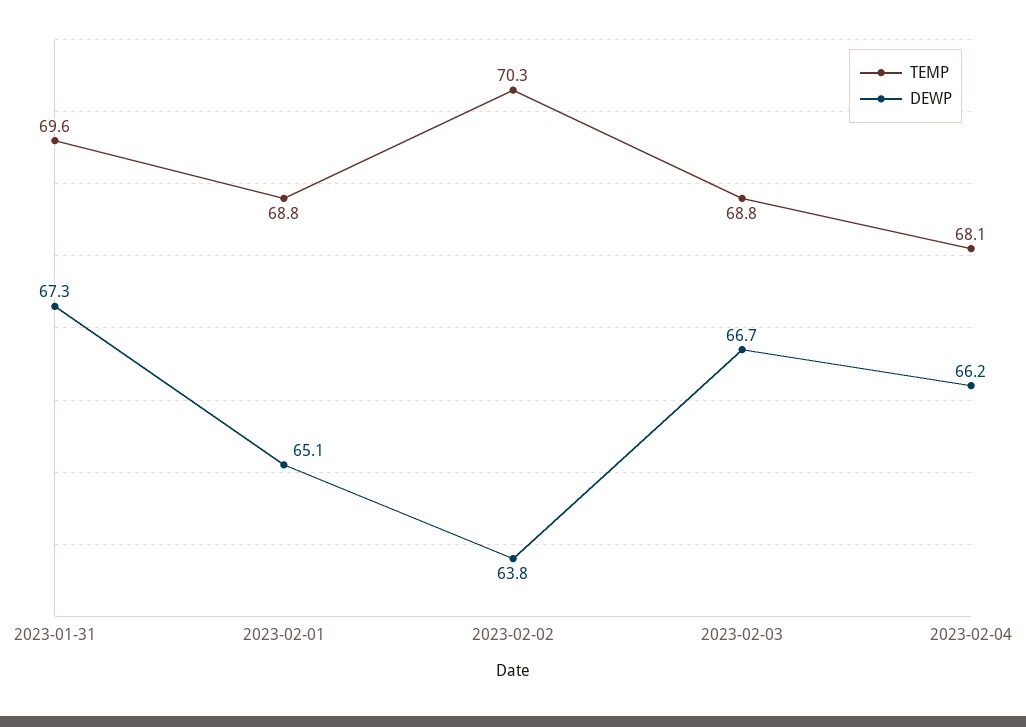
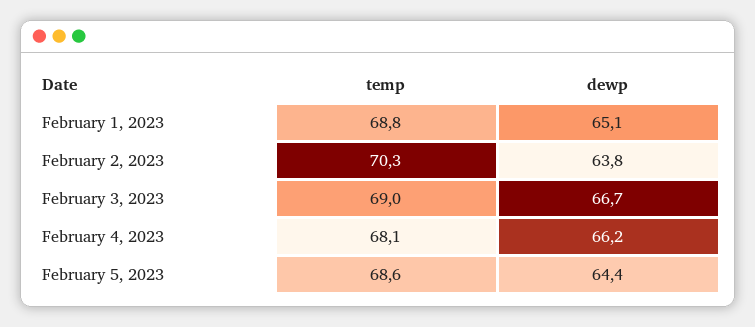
TEMP, 2023-01-31: 69.6 -> none
DEWP, 2023-01-31: 67.3 -> none
TEMP, 2023-02-03: 68.8 -> 69
TEMP, February 5, 2023: none -> 68.6
DEWP, February 5, 2023: none -> 64.4

